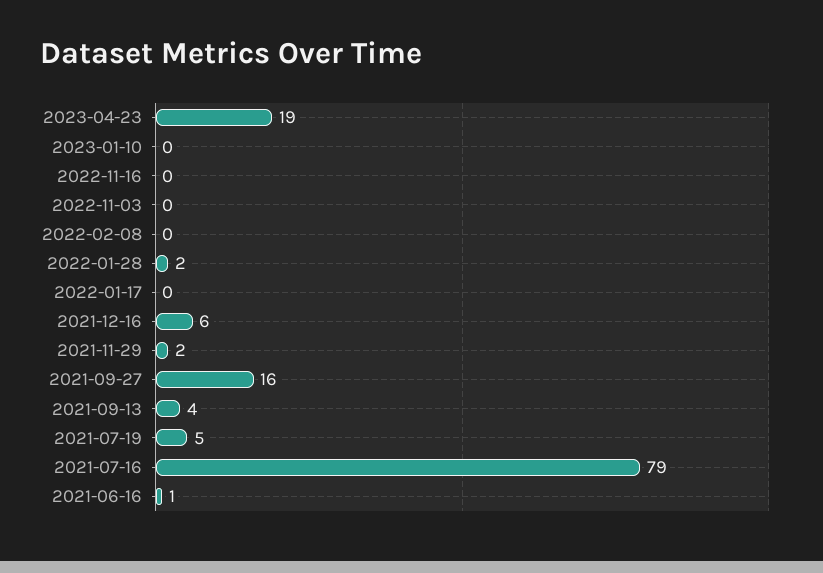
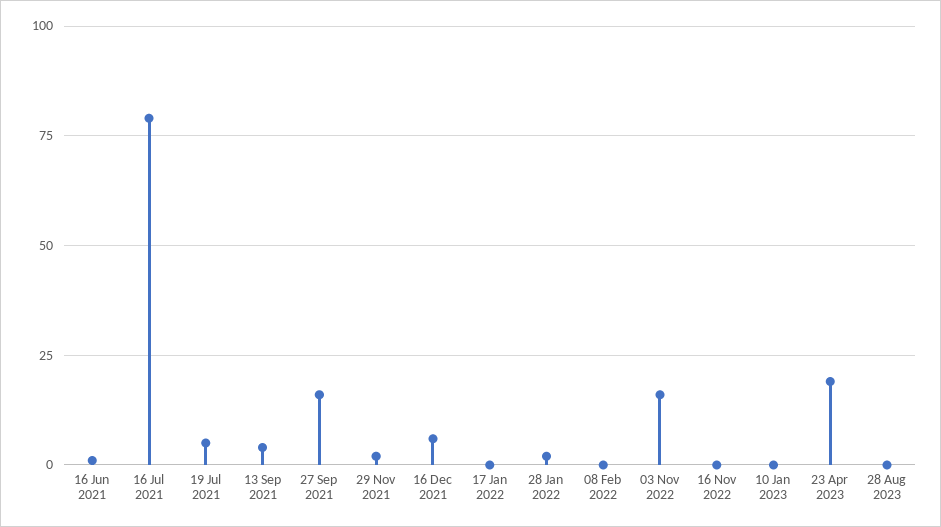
2022-11-03: 0 -> 15
28 Aug 2023: none -> 0

